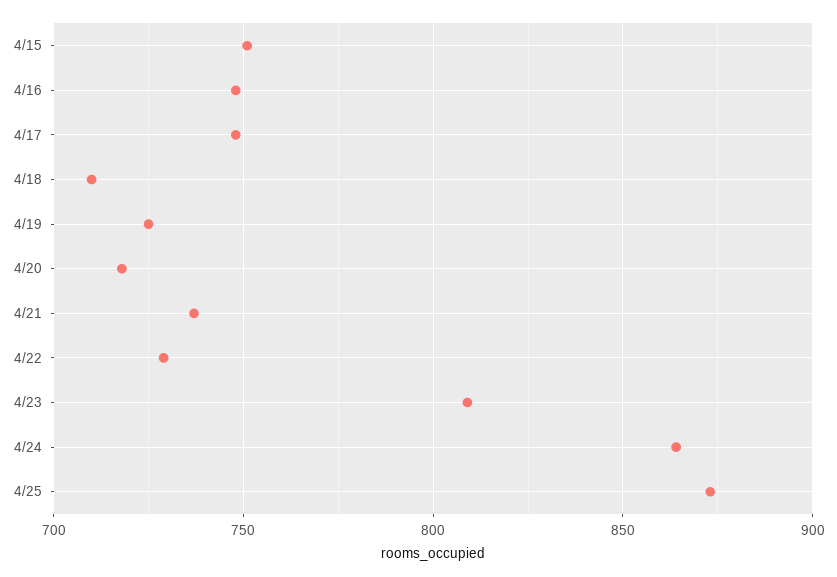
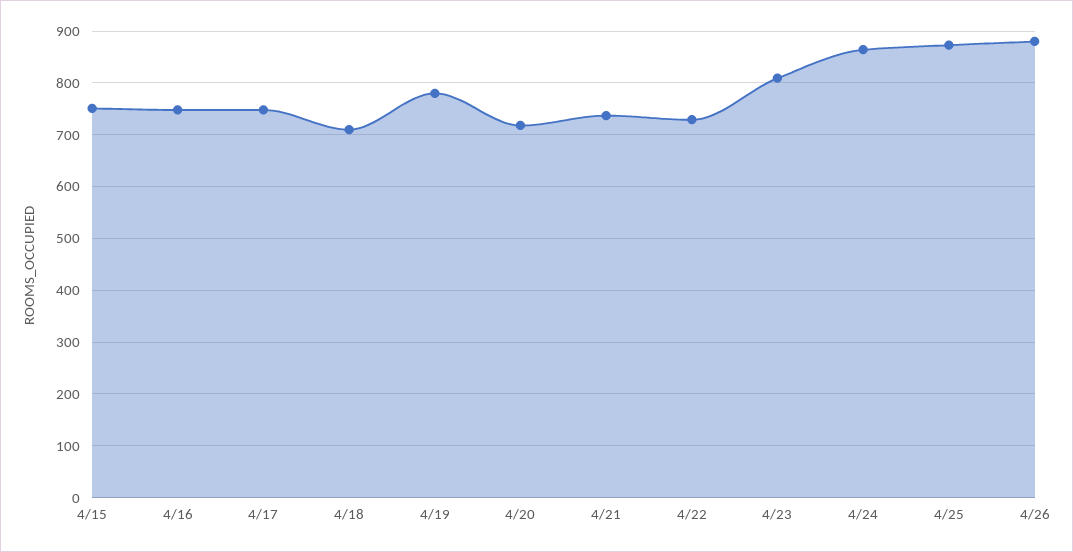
4/19: 725 -> 780
4/26: none -> 880

